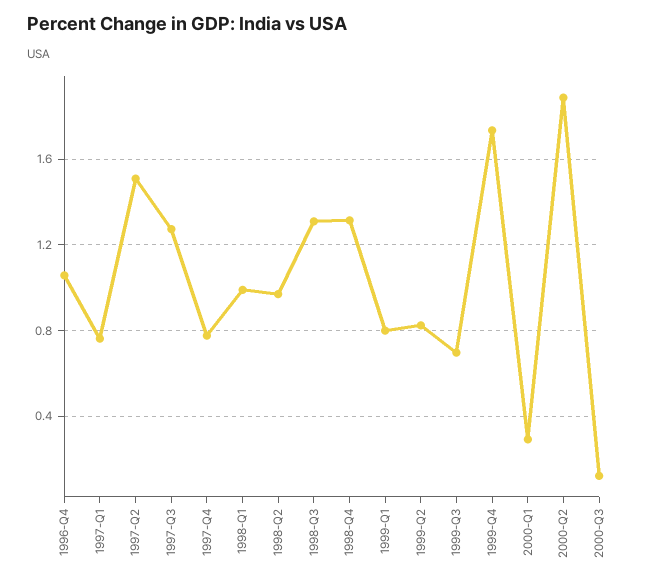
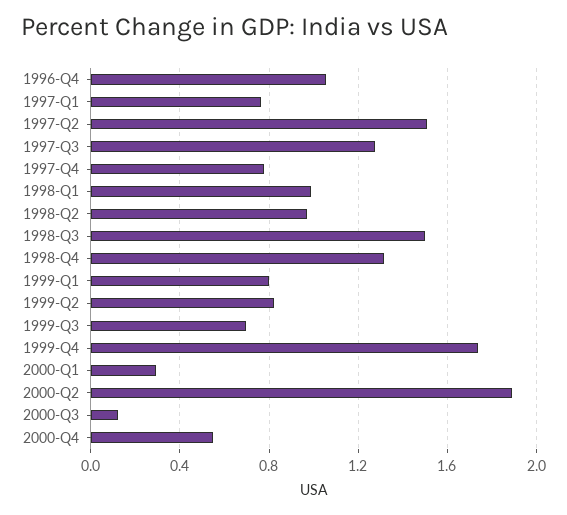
1998-Q3: 1.3 -> 1.5
2000-Q4: none -> 0.55

